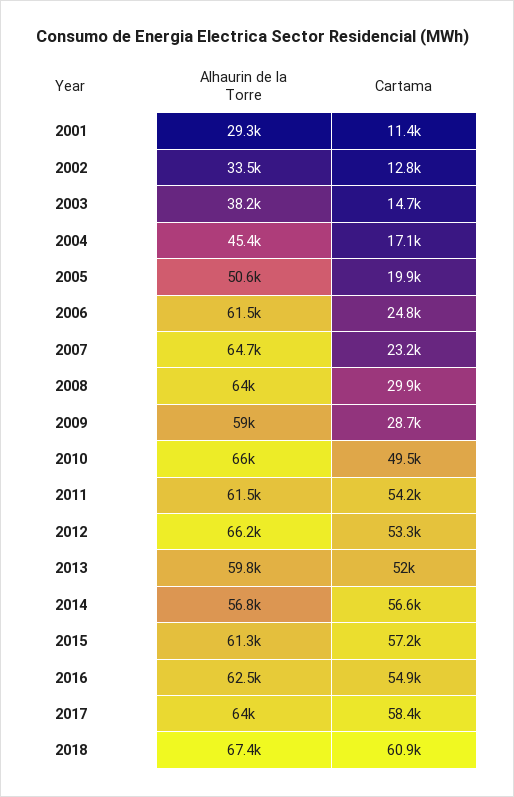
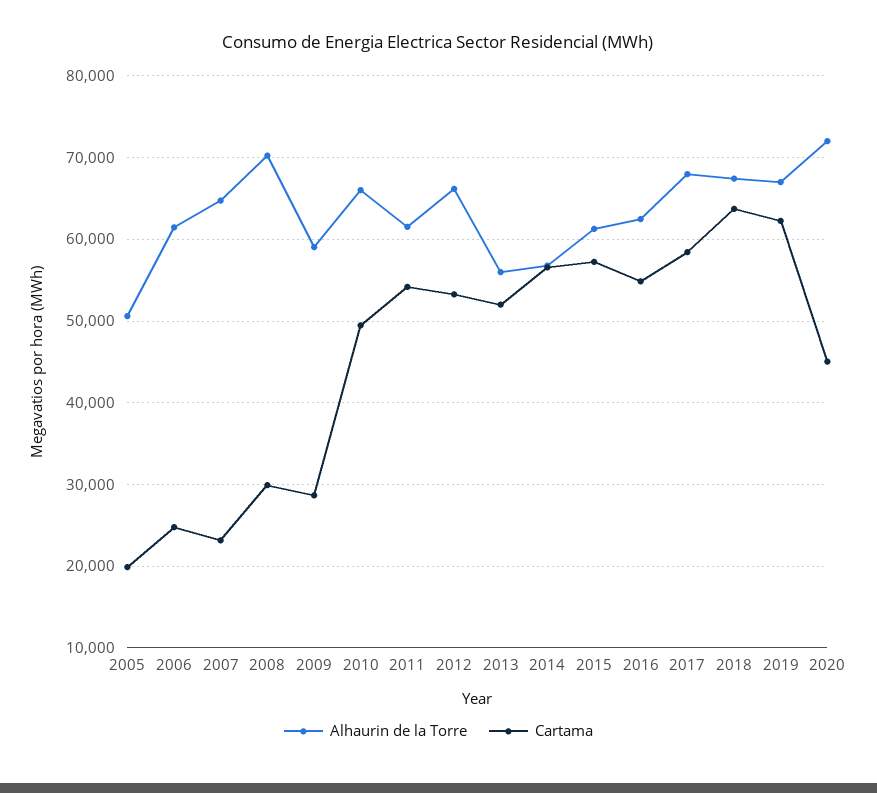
Alhaurin de la Torre, 2001: 29300 -> none
Cartama, 2001: 11400 -> none
Alhaurin de la Torre, 2002: 33500 -> none
Cartama, 2002: 12800 -> none
Alhaurin de la Torre, 2003: 38200 -> none
Cartama, 2003: 14700 -> none
Alhaurin de la Torre, 2004: 45400 -> none
Cartama, 2004: 17100 -> none
Alhaurin de la Torre, 2008: 64000 -> 70000
Alhaurin de la Torre, 2013: 59800 -> 56000
Alhaurin de la Torre, 2017: 64000 -> 68000
Cartama, 2018: 60900 -> 64000
Alhaurin de la Torre, 2019: none -> 67000
Cartama, 2019: none -> 62000
Alhaurin de la Torre, 2020: none -> 72000
Cartama, 2020: none -> 45000

